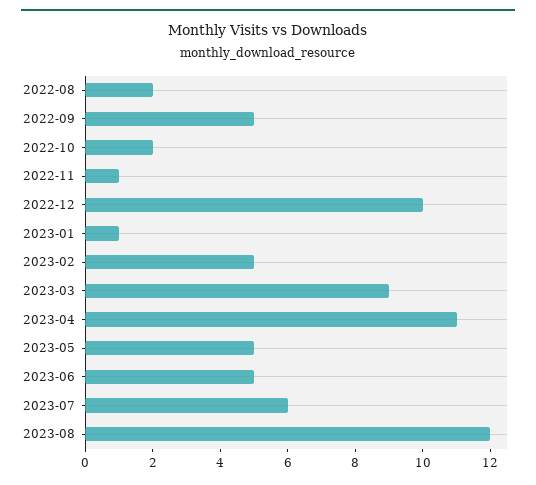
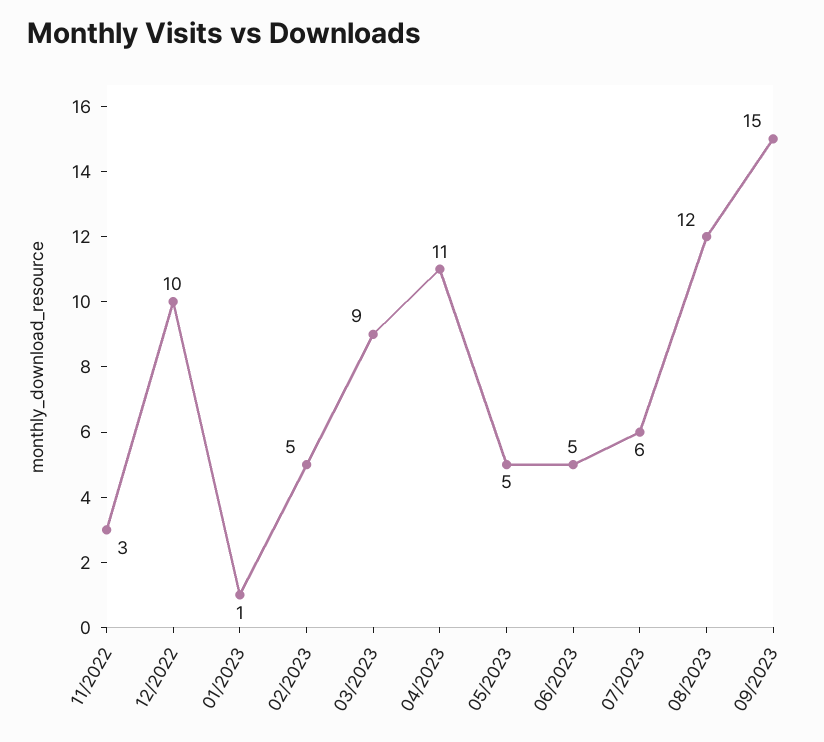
2022-08: 2 -> none
2022-09: 5 -> none
2022-10: 2 -> none
2022-11: 1 -> 3
09/2023: none -> 15

